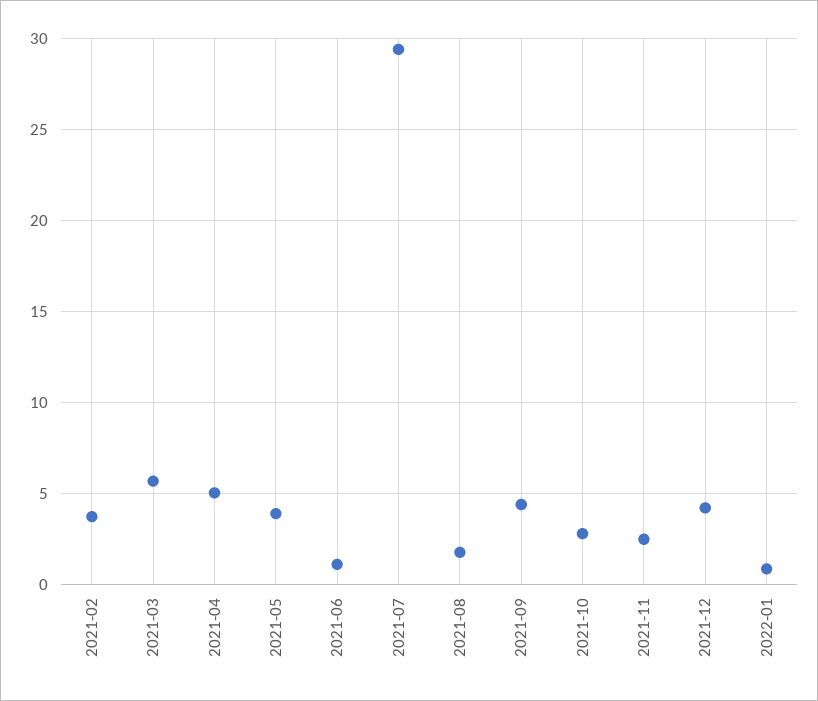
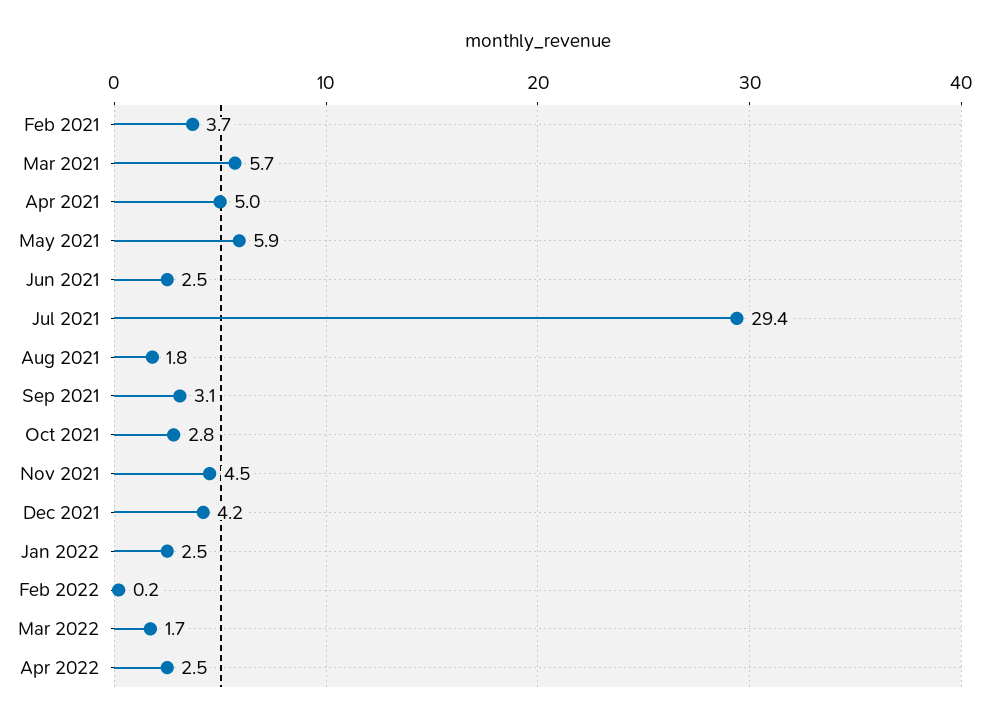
2021-05: 4 -> 5.9
2021-06: 1 -> 2.5
2021-09: 4.5 -> 3.1
2021-11: 2.5 -> 4.5
2022-01: 1 -> 2.5
Feb 2022: none -> 0.2
Mar 2022: none -> 1.7
Apr 2022: none -> 2.5

